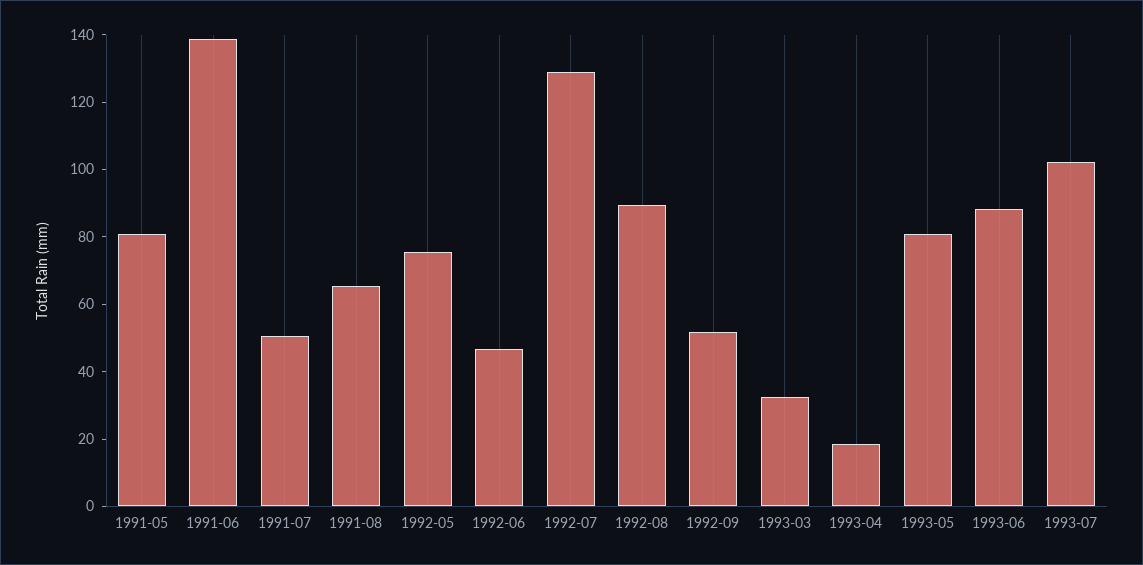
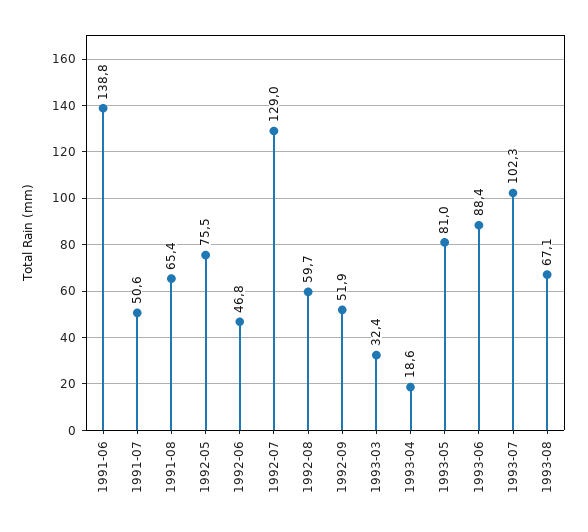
1991-05: 80 -> none
1992-08: 90 -> 59.7
1993-08: none -> 67.1

